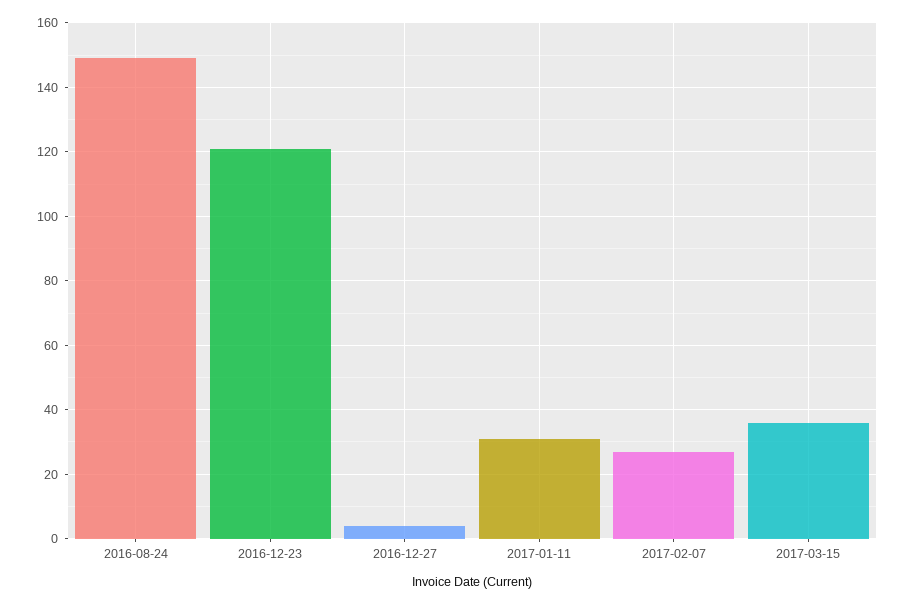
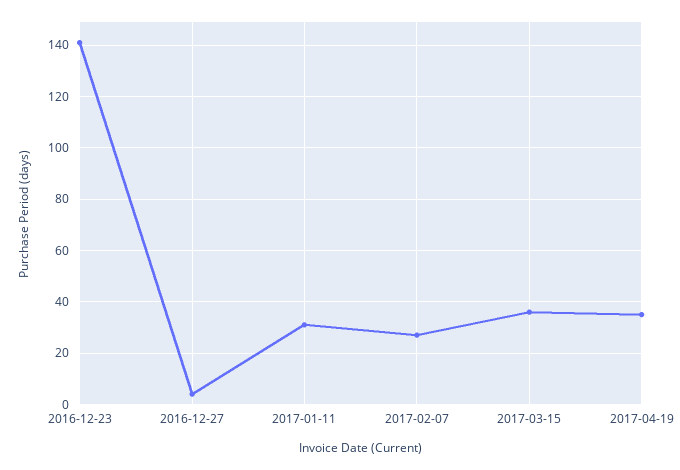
2016-08-24: 150 -> none
2016-12-23: 120 -> 140
2017-04-19: none -> 35

